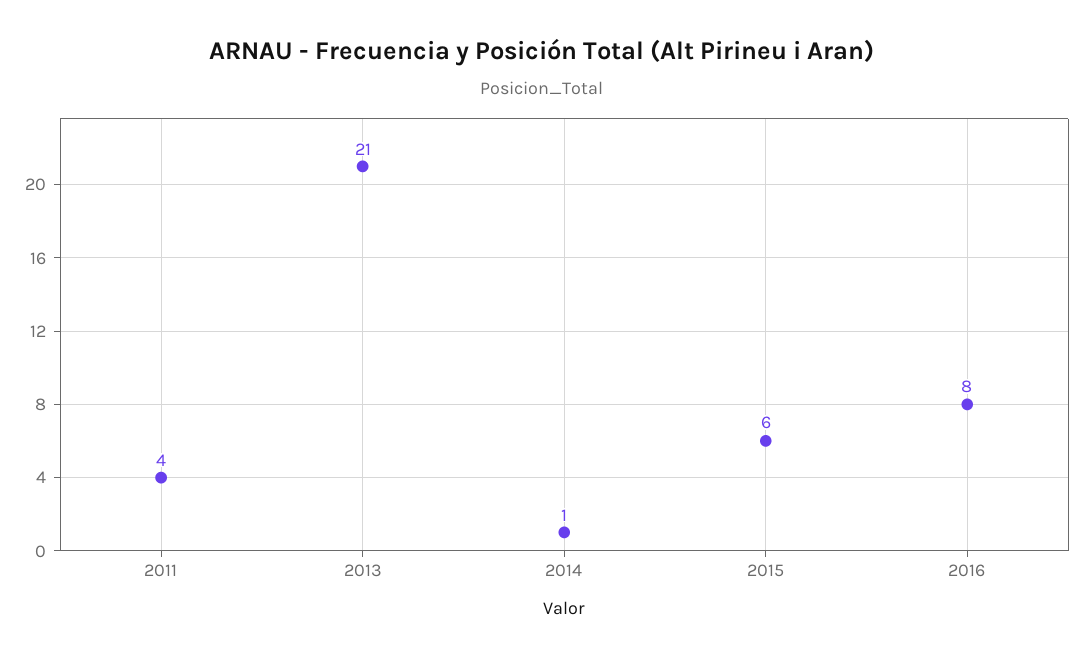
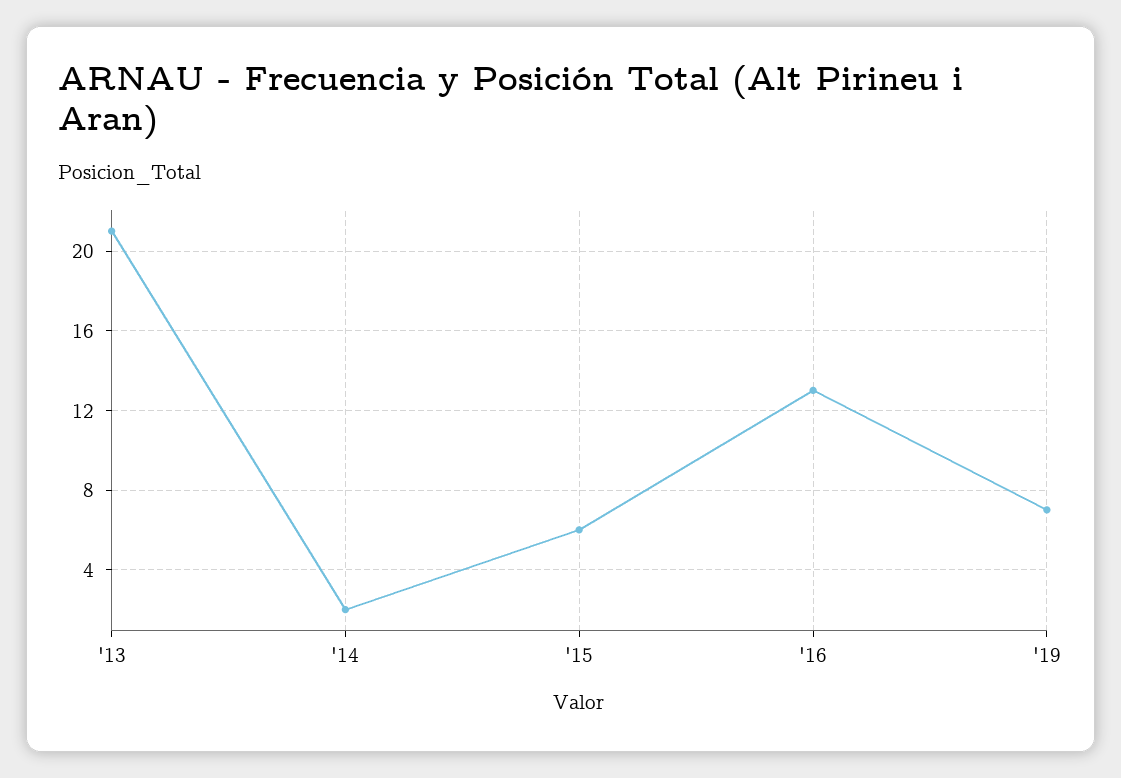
2011: 4 -> none
2014: 1 -> 2
2016: 8 -> 13
'19: none -> 7

